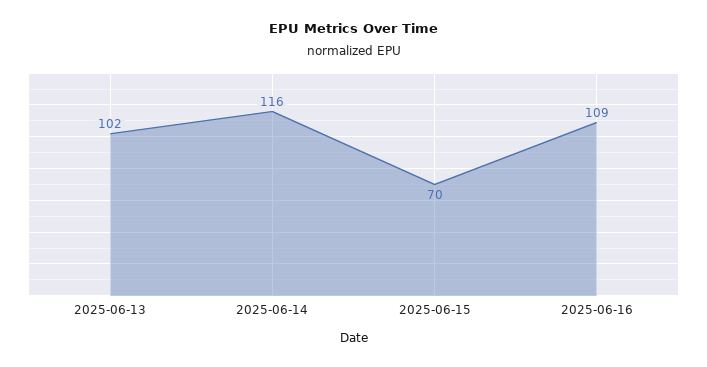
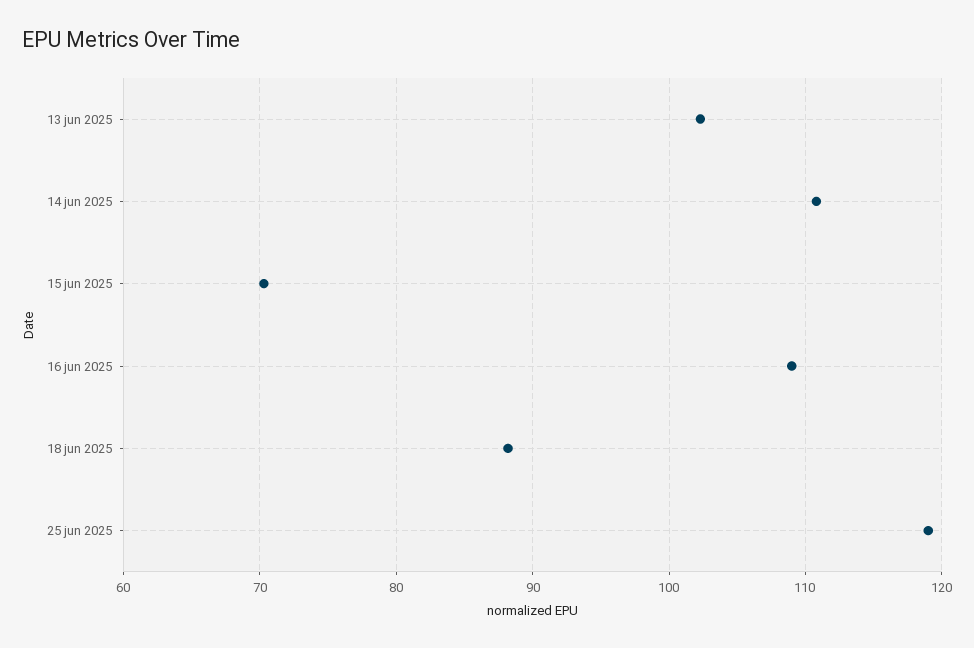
2025-06-14: 116 -> 111
18 jun 2025: none -> 88
25 jun 2025: none -> 119

